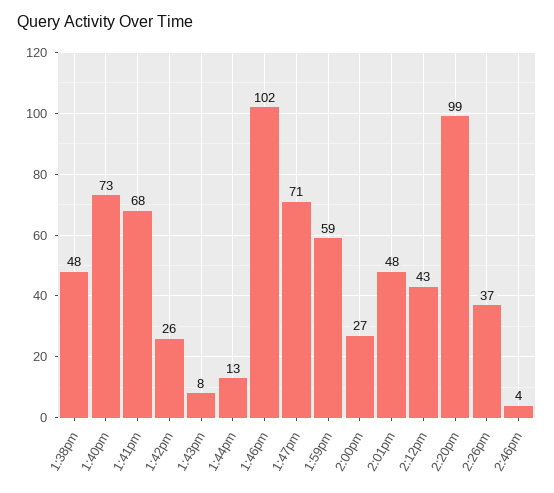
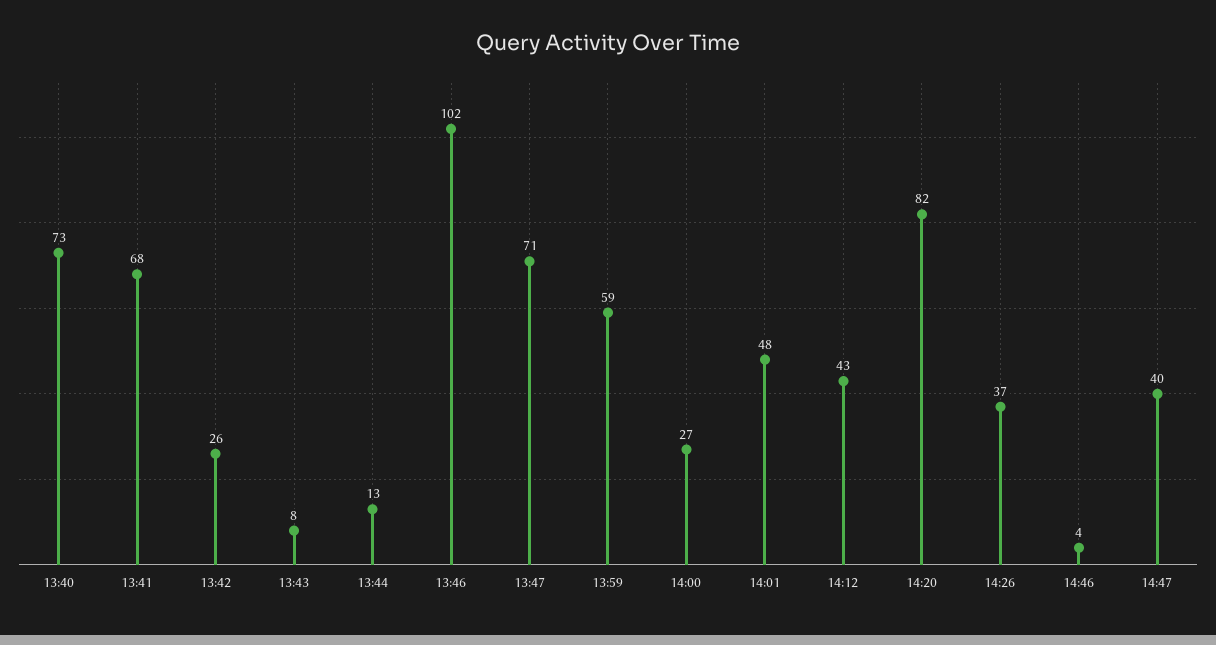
1:38pm: 48 -> none
2:20pm: 99 -> 82
14:47: none -> 40

